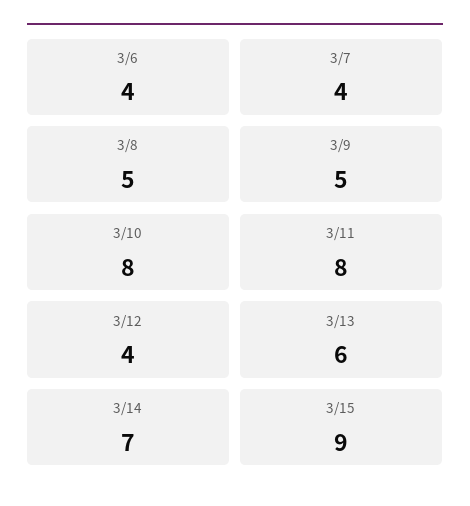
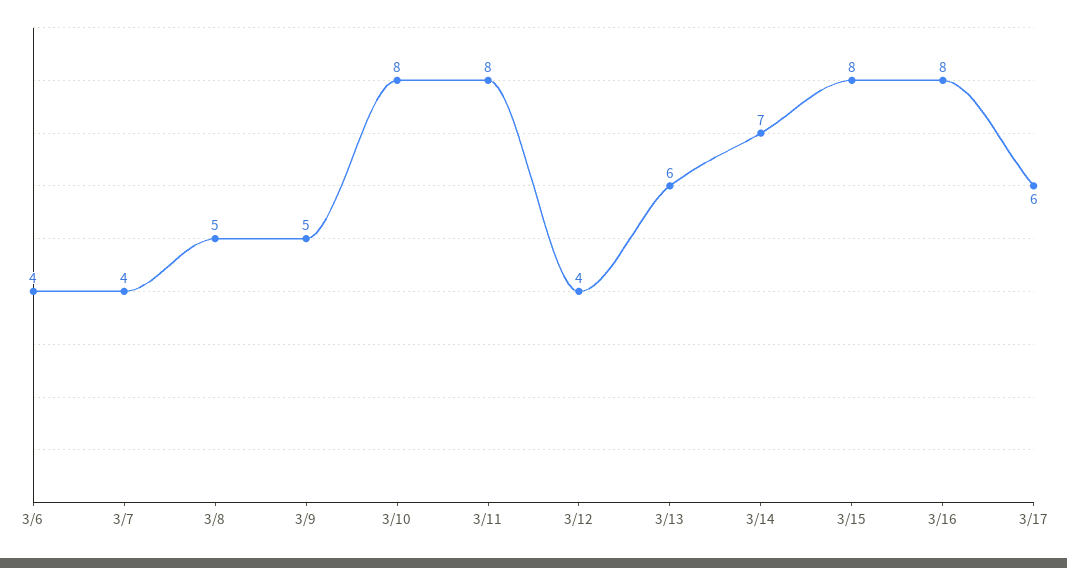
3/15: 9 -> 8
3/16: none -> 8
3/17: none -> 6

